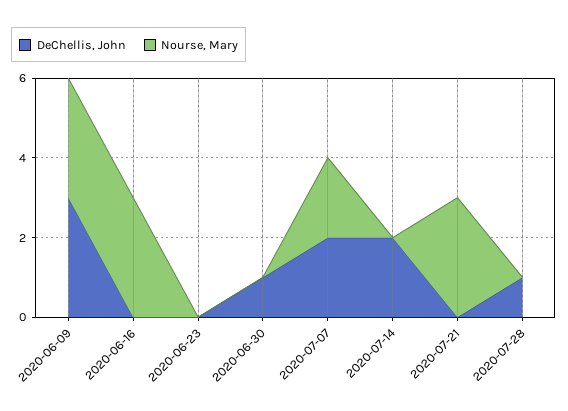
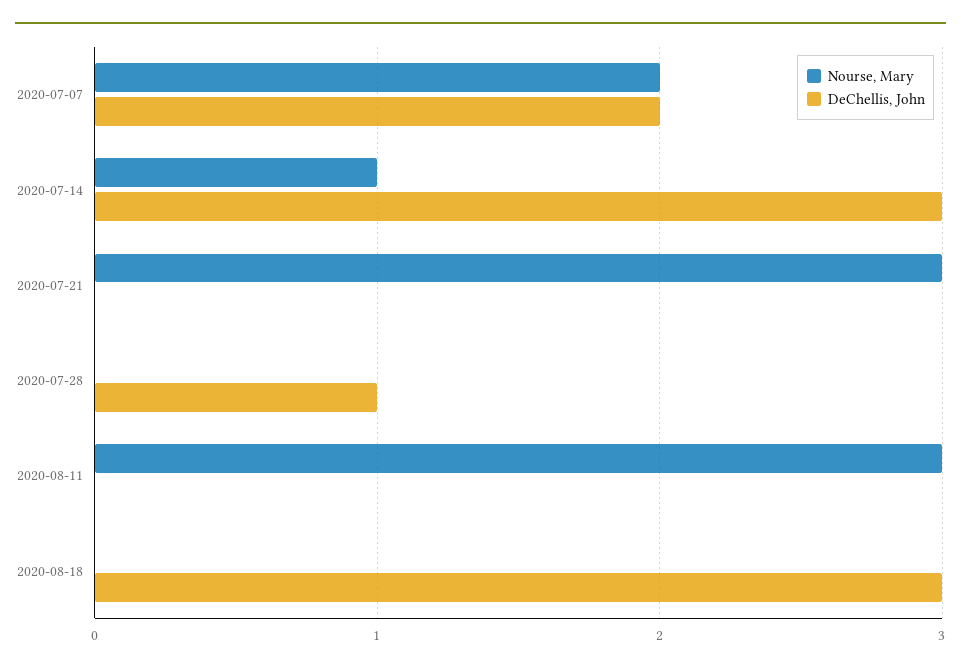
DeChellis, John, 2020-06-09: 3 -> none
Nourse, Mary, 2020-06-09: 3 -> none
DeChellis, John, 2020-06-16: 0 -> none
Nourse, Mary, 2020-06-16: 3 -> none
DeChellis, John, 2020-06-23: 0 -> none
Nourse, Mary, 2020-06-23: 0 -> none
DeChellis, John, 2020-06-30: 1 -> none
Nourse, Mary, 2020-06-30: 0 -> none
DeChellis, John, 2020-07-14: 2 -> 3
Nourse, Mary, 2020-07-14: 0 -> 1
Nourse, Mary, 2020-08-11: none -> 3
DeChellis, John, 2020-08-11: none -> 0
Nourse, Mary, 2020-08-18: none -> 0
DeChellis, John, 2020-08-18: none -> 3

